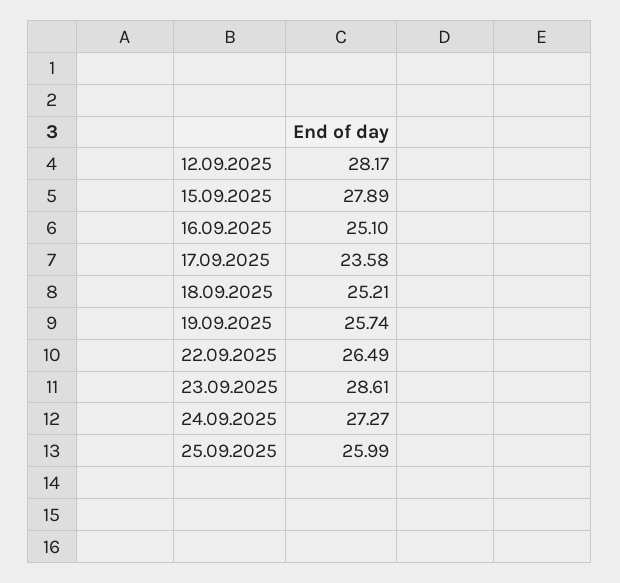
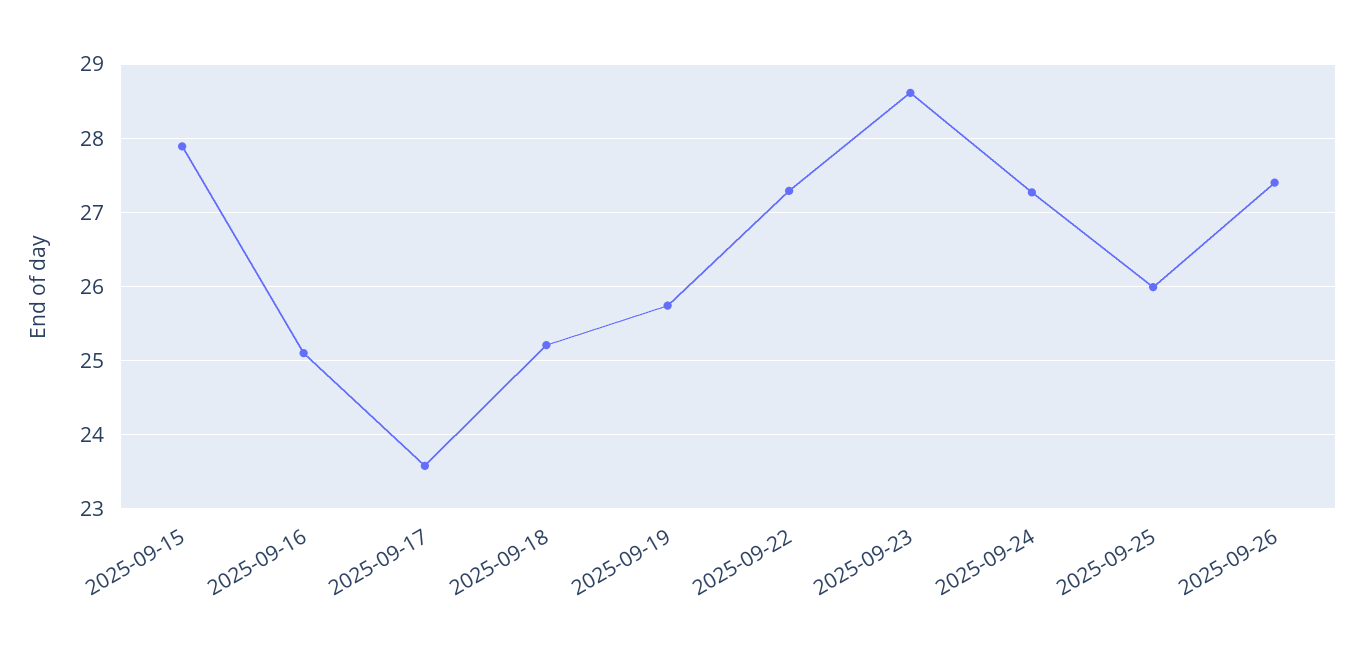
12.09.2025: 28.17 -> none
22.09.2025: 26.49 -> 27.3
2025-09-26: none -> 27.4

